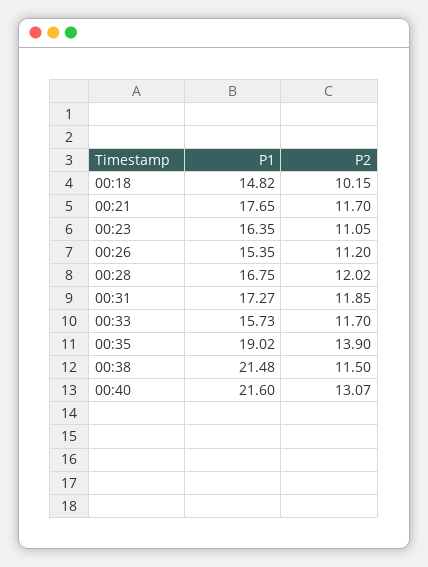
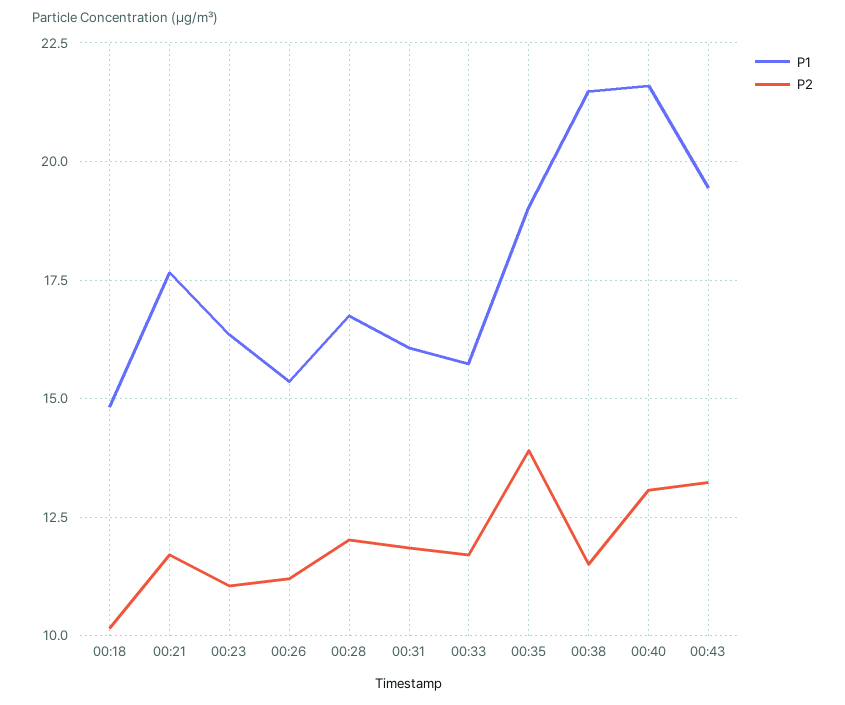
P1, 00:31: 17.27 -> 16
P1, 00:43: none -> 19.5
P2, 00:43: none -> 13.25

